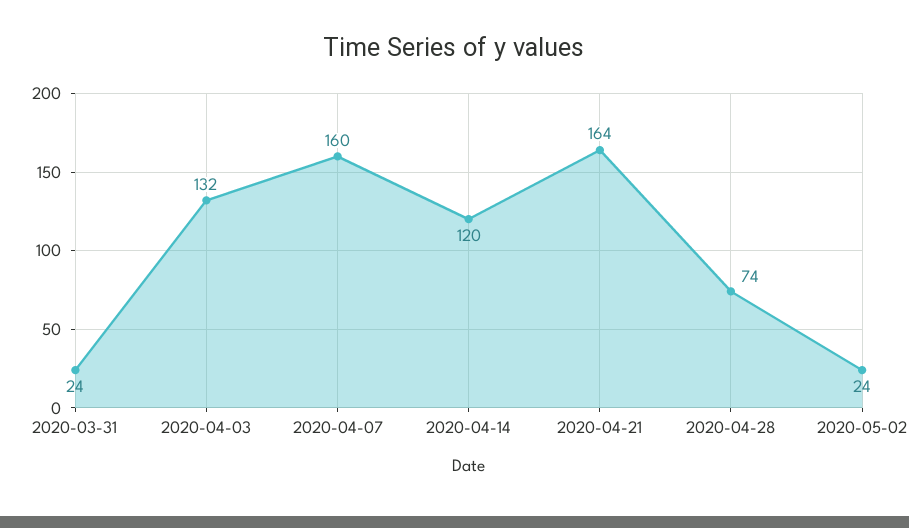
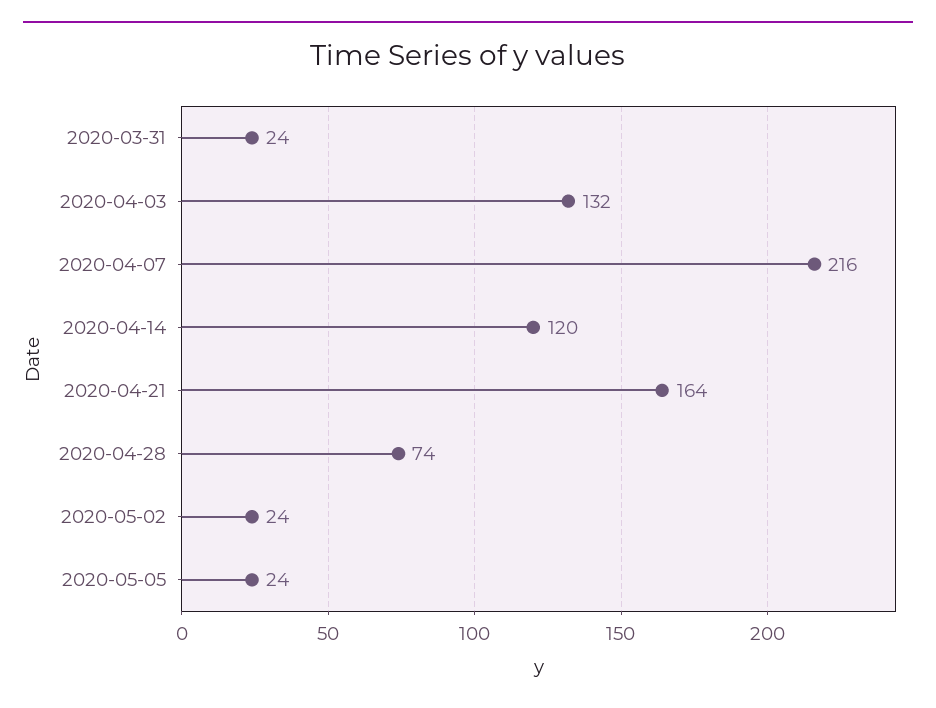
2020-04-07: 160 -> 216
2020-05-05: none -> 24

